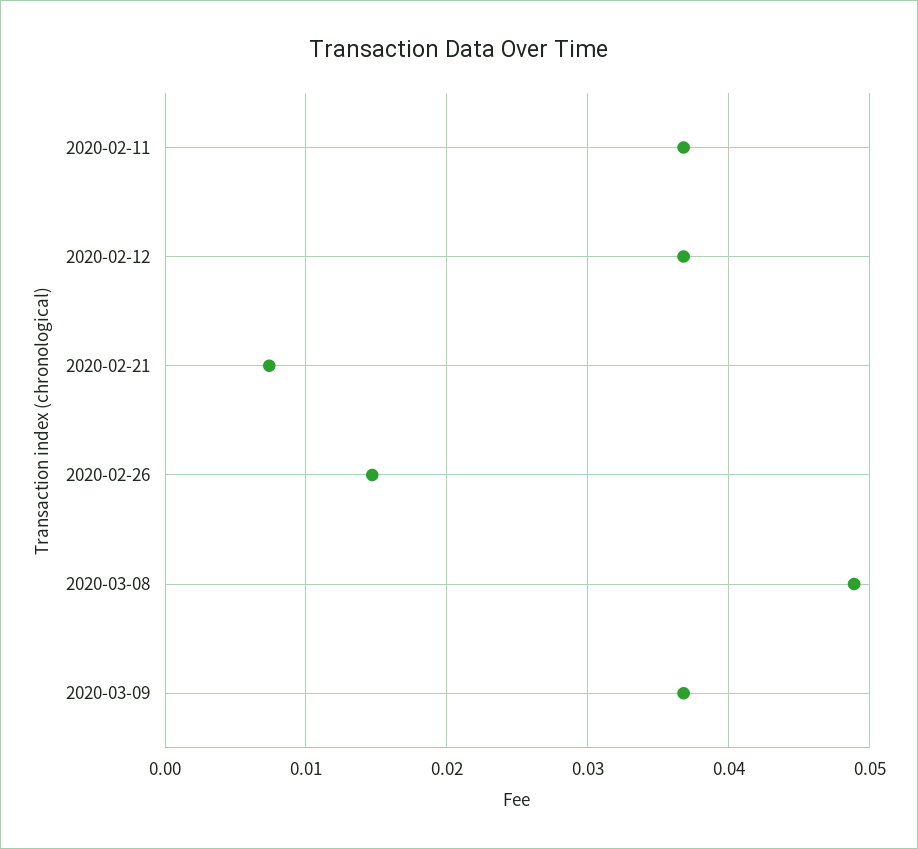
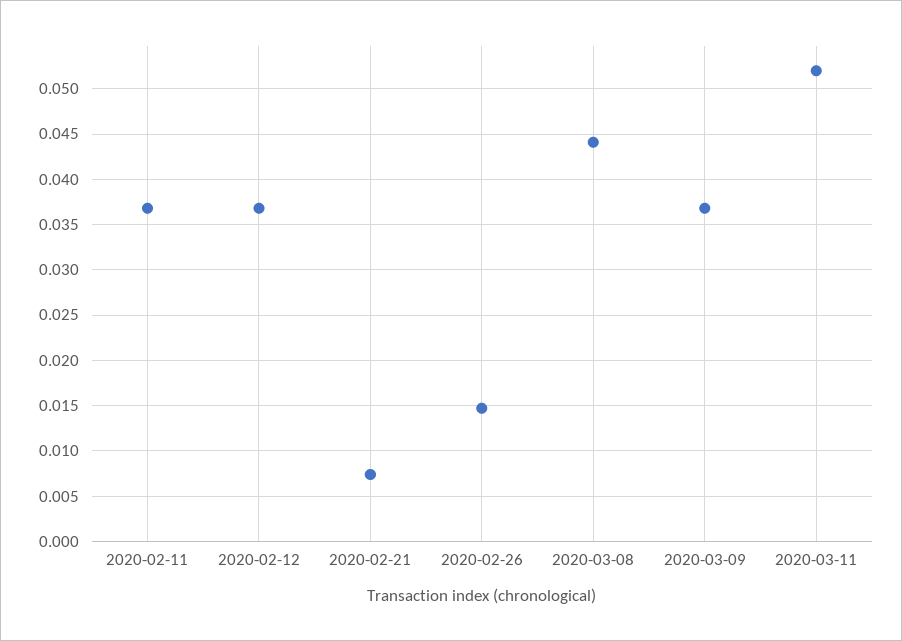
2020-03-08: 0.049 -> 0.044
2020-03-11: none -> 0.052

